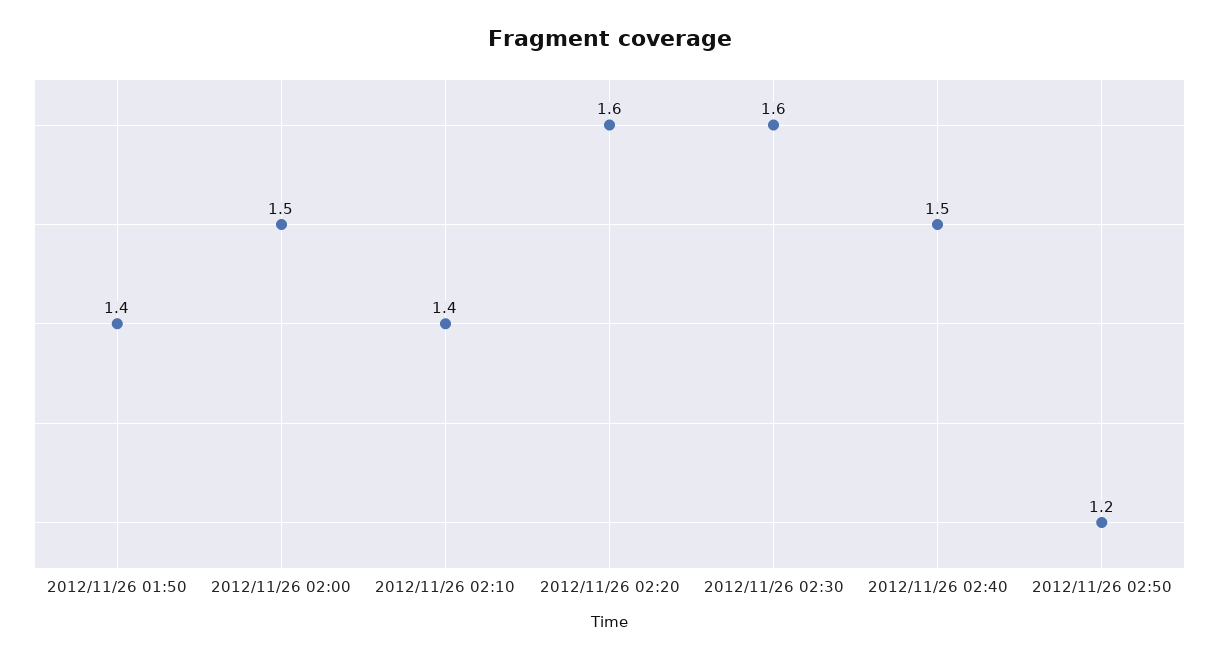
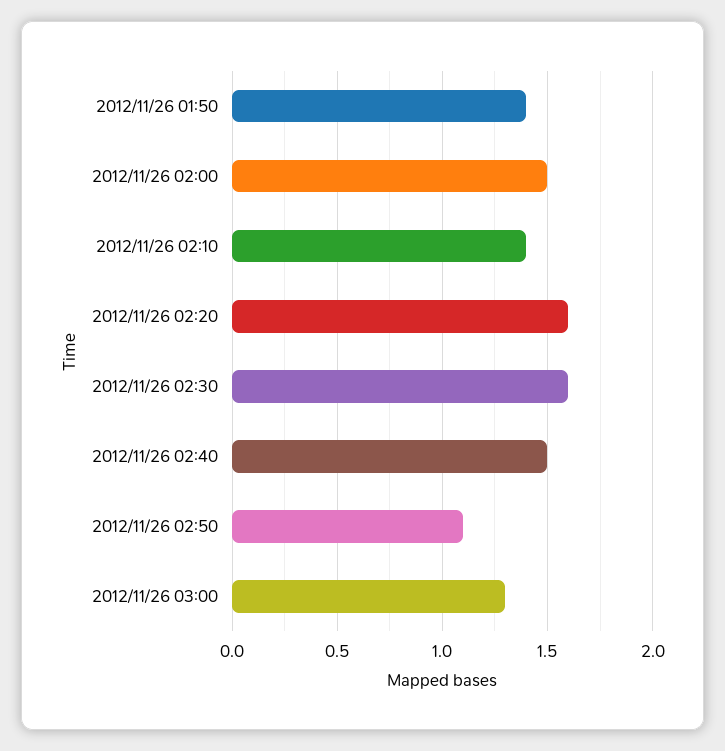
2012/11/26 02:50: 1.2 -> 1.1
2012/11/26 03:00: none -> 1.3

